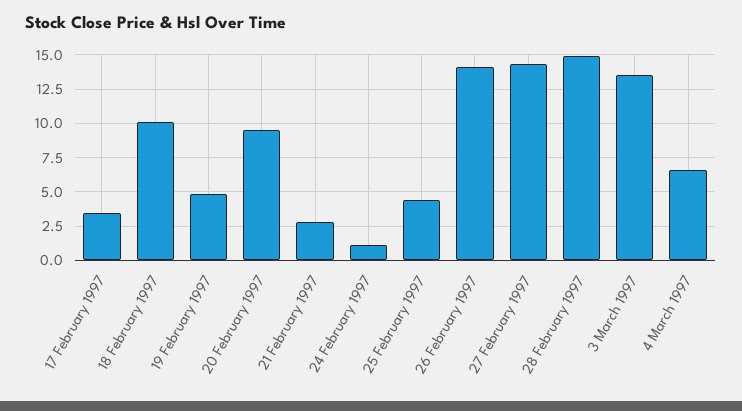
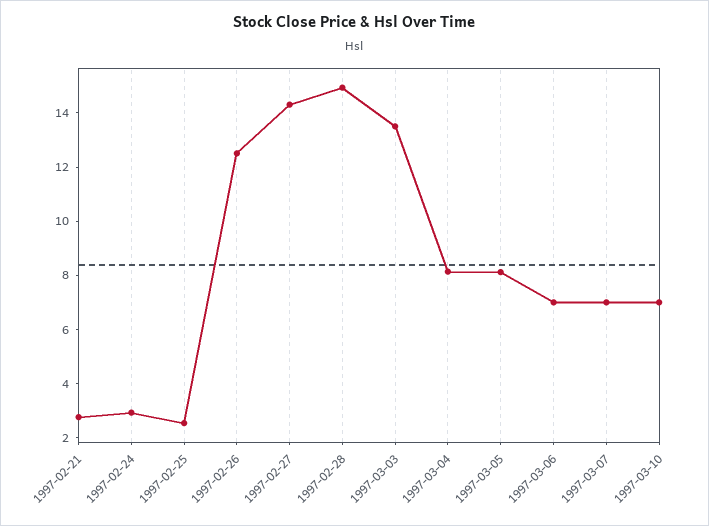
17 February 1997: 3.5 -> none
18 February 1997: 10 -> none
19 February 1997: 5 -> none
20 February 1997: 9.5 -> none
24 February 1997: 1 -> 3
25 February 1997: 4.5 -> 2.5
26 February 1997: 14 -> 12.5
4 March 1997: 6.5 -> 8
1997-03-05: none -> 8
1997-03-06: none -> 7
1997-03-07: none -> 7
1997-03-10: none -> 7

